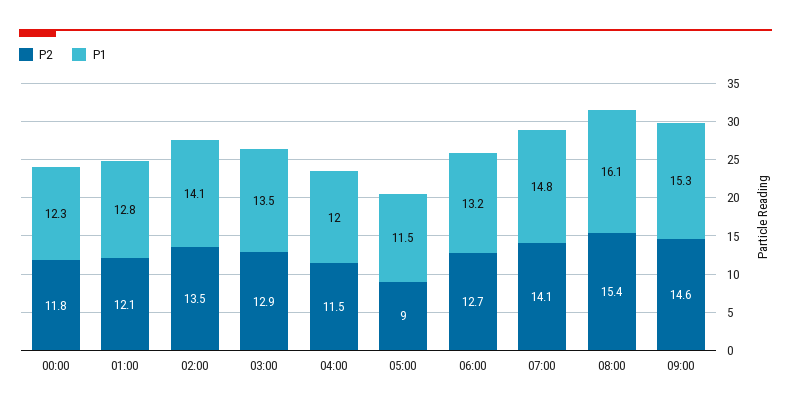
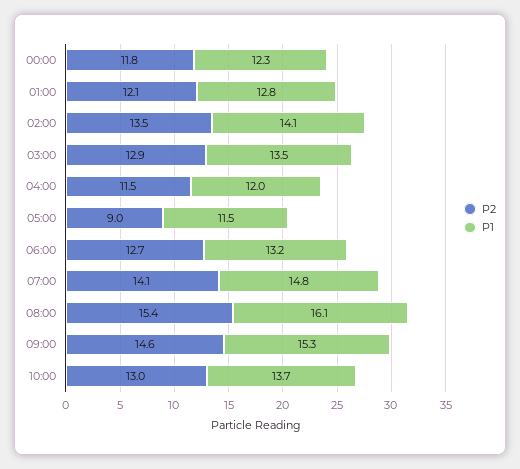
P2, 10:00: none -> 13
P1, 10:00: none -> 13.7

